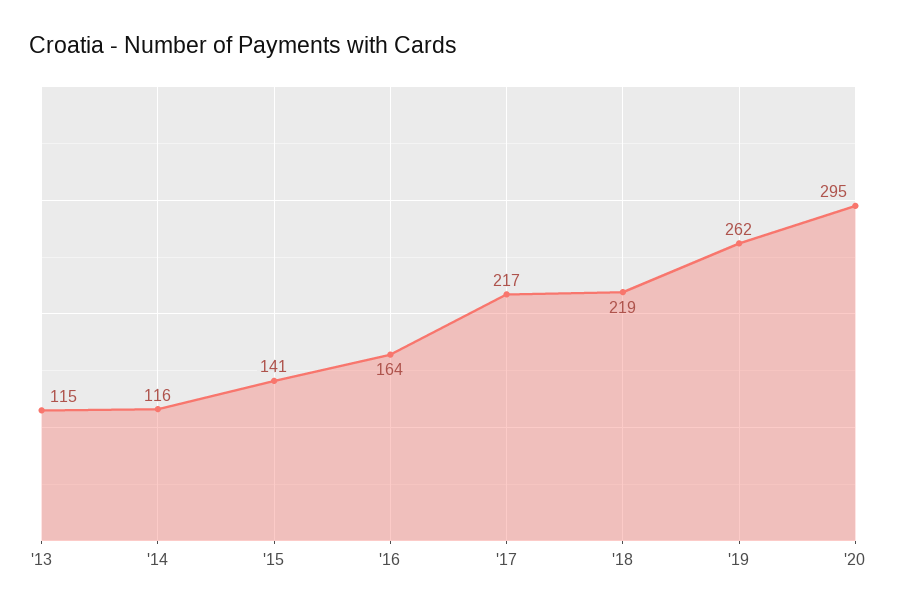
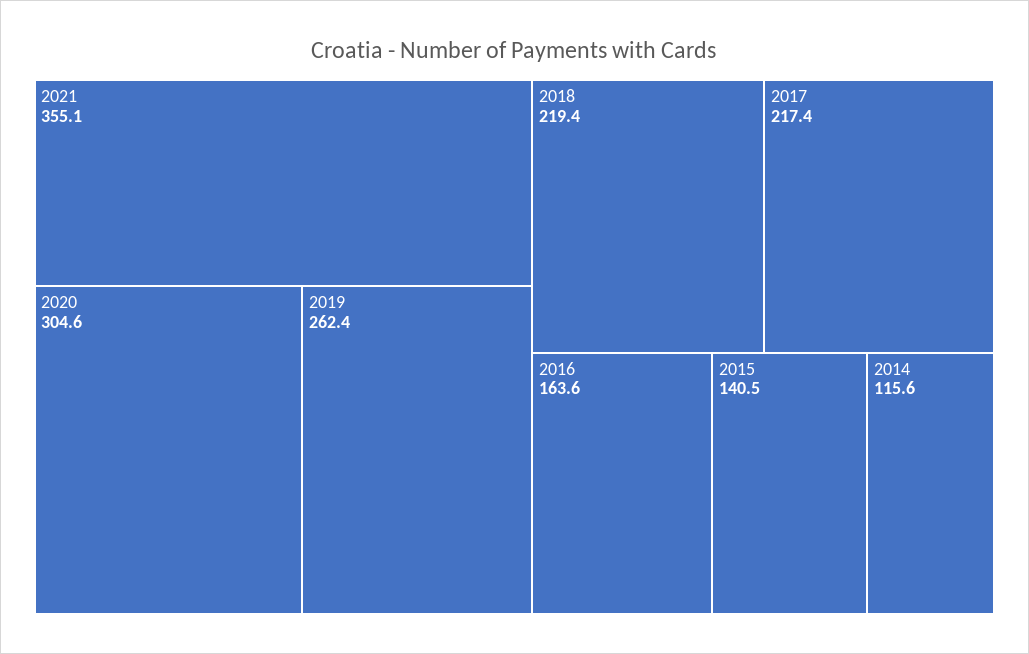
'13: 115 -> none
'20: 295 -> 304.6
2021: none -> 355.1

